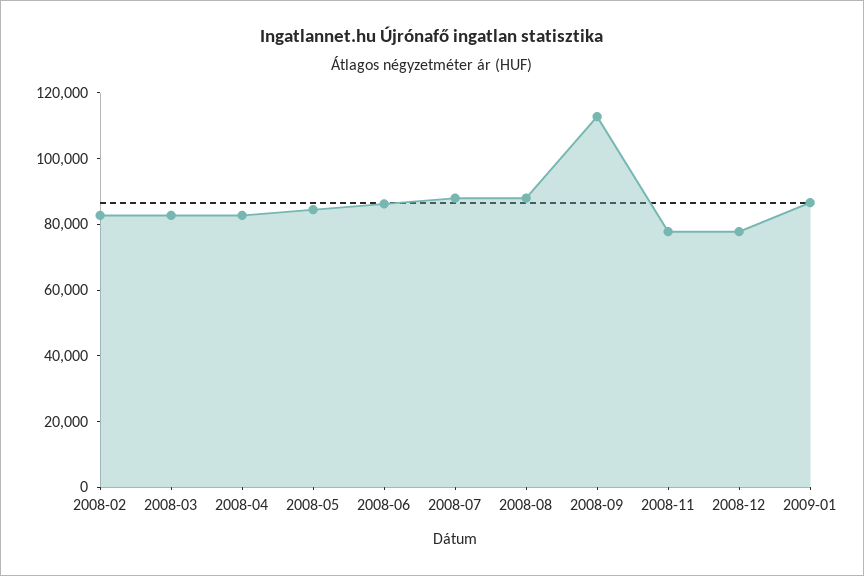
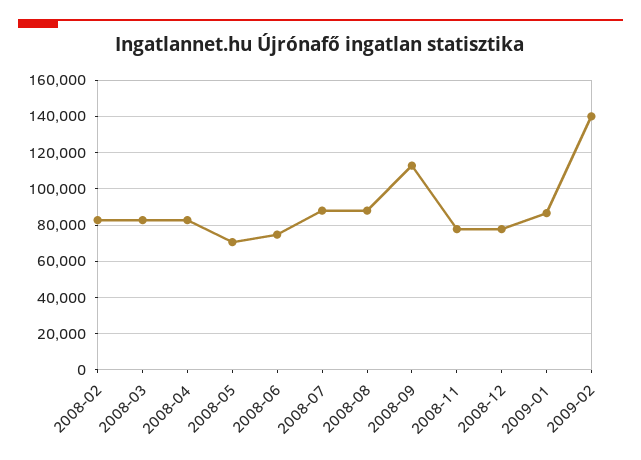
2008-05: 85000 -> 70000
2008-06: 85000 -> 75000
2009-02: none -> 140000

